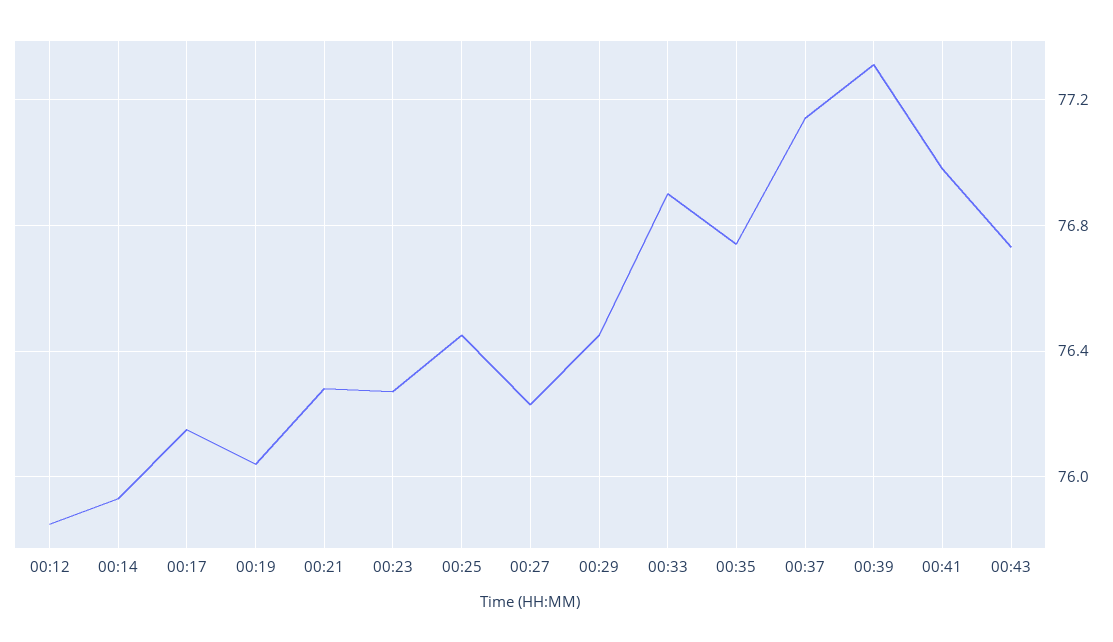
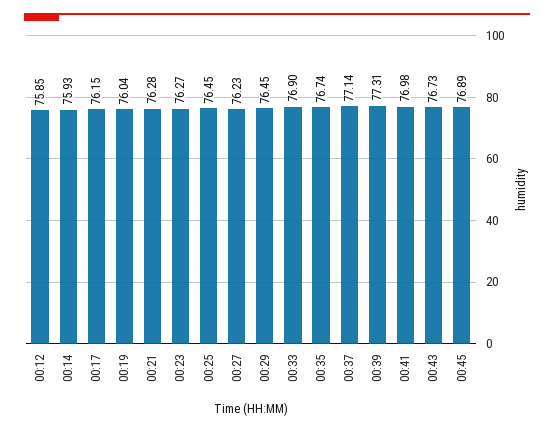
00:45: none -> 76.89

